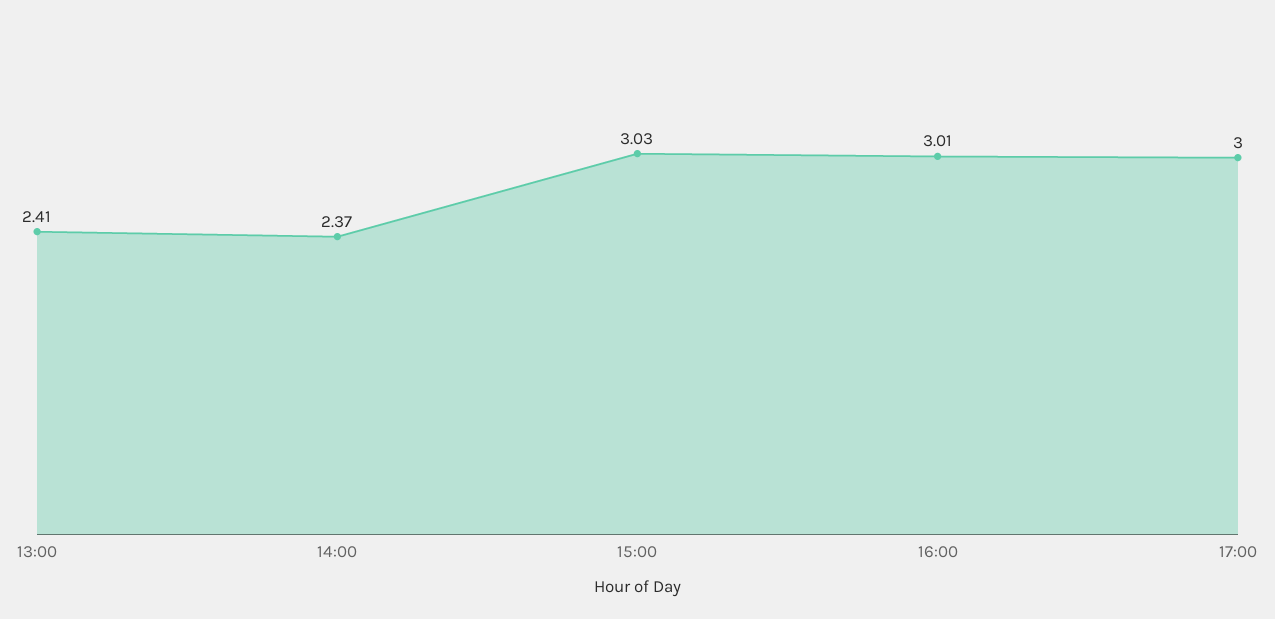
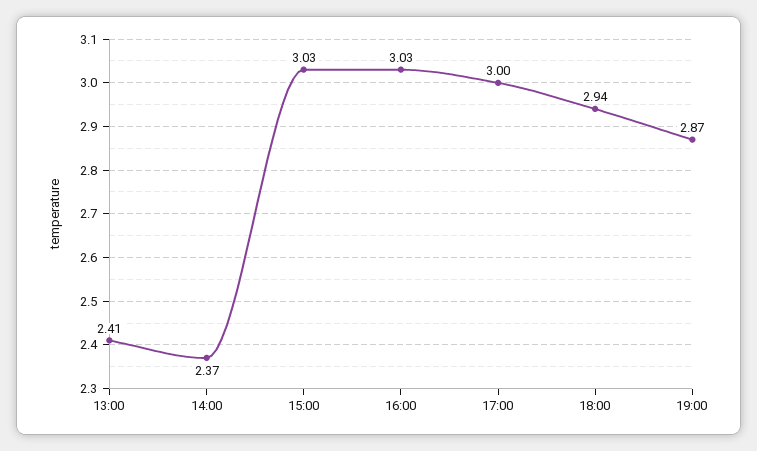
16:00: 3.01 -> 3.03
18:00: none -> 2.94
19:00: none -> 2.87

